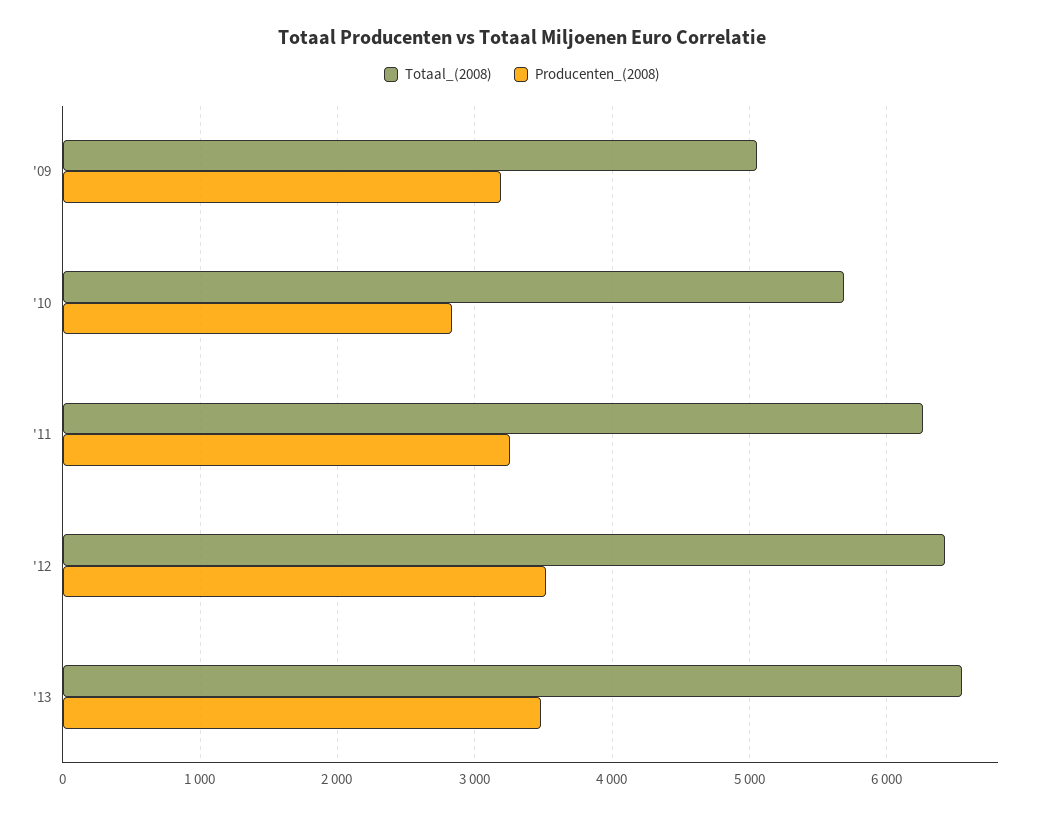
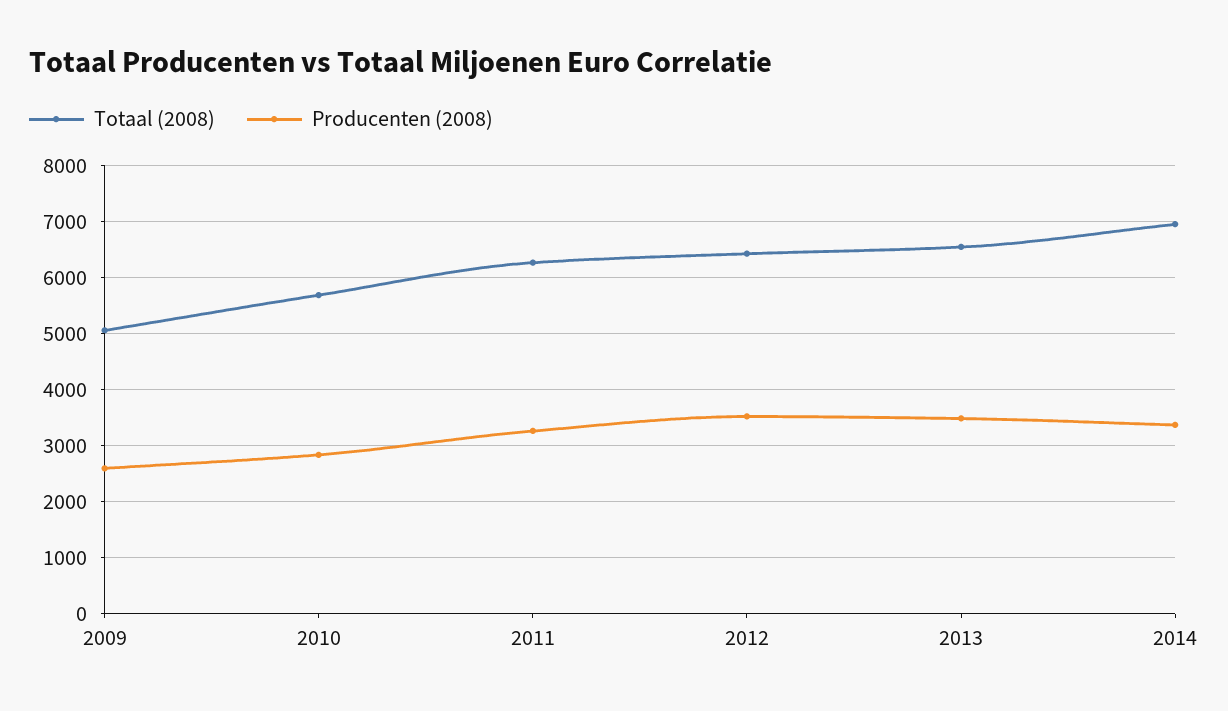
Producenten_(2008), '09: 3200 -> 2600
Totaal_(2008), 2014: none -> 7000
Producenten_(2008), 2014: none -> 3400

